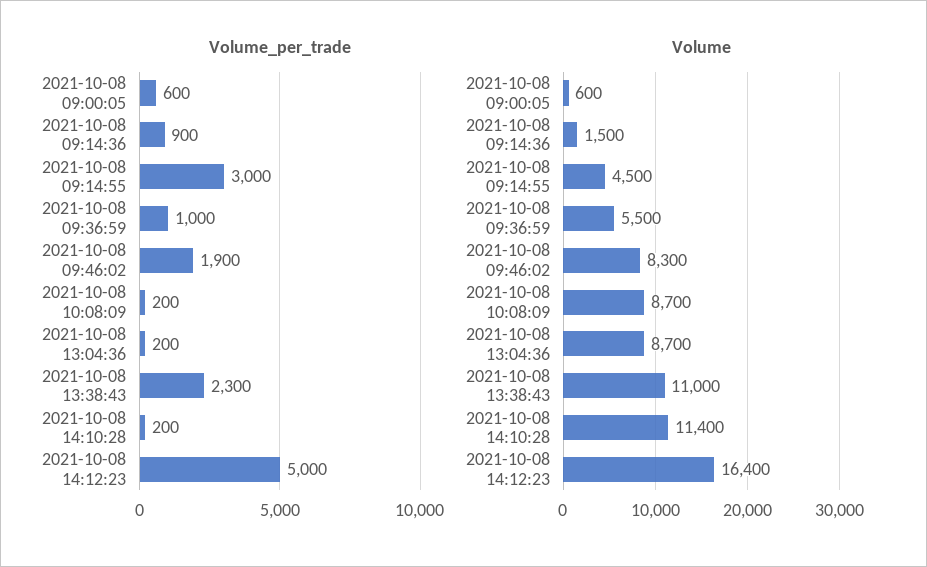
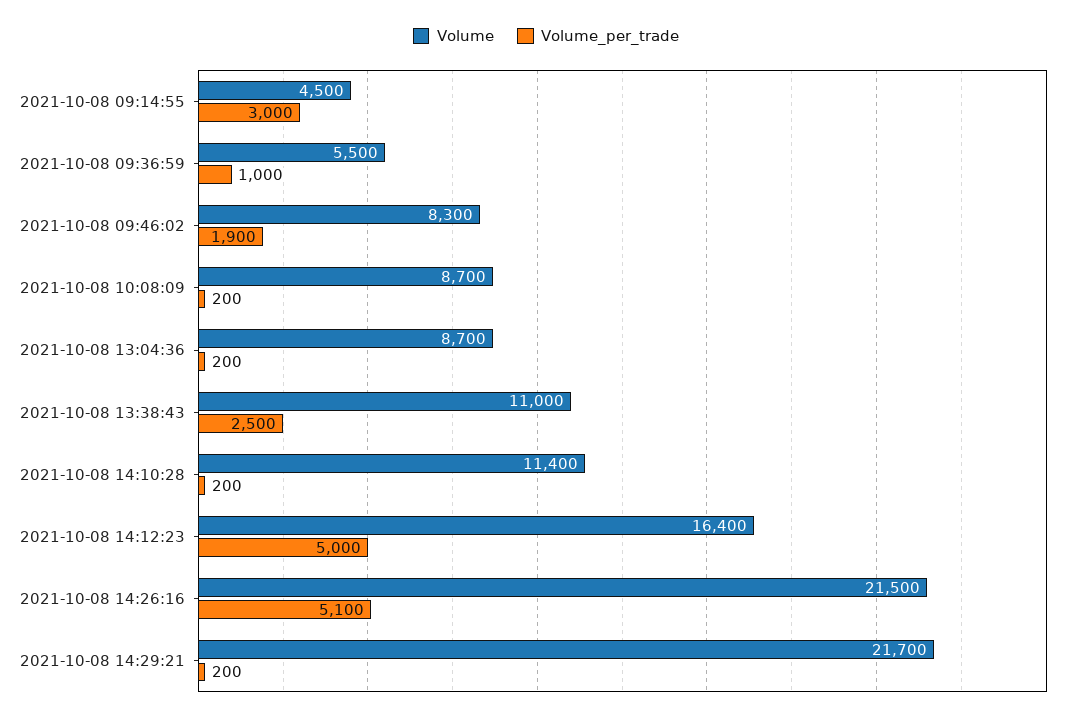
Volume_per_trade, 2021-10-08 09:00:05: 600 -> none
Volume_per_trade, 2021-10-08 09:14:36: 900 -> none
Volume_per_trade, 2021-10-08 13:38:43: 2300 -> 2500
Volume, 2021-10-08 09:00:05: 600 -> none
Volume, 2021-10-08 09:14:36: 1500 -> none
Volume, 2021-10-08 14:26:16: none -> 21500
Volume_per_trade, 2021-10-08 14:26:16: none -> 5100
Volume, 2021-10-08 14:29:21: none -> 21700
Volume_per_trade, 2021-10-08 14:29:21: none -> 200

